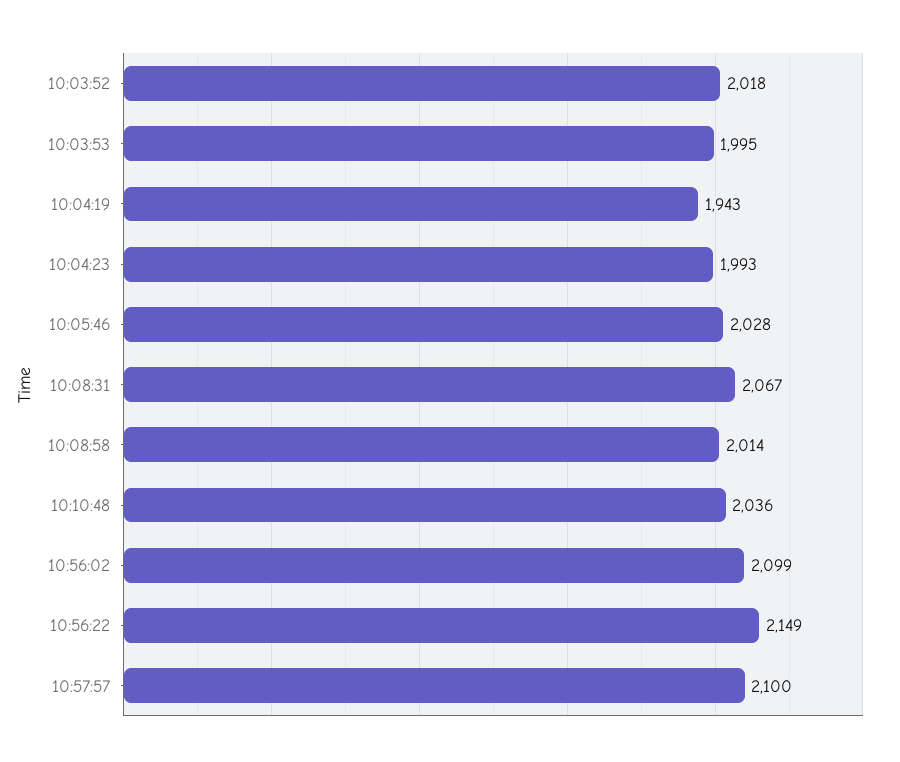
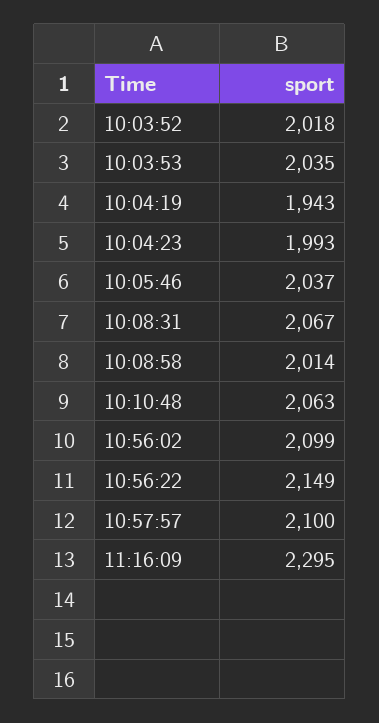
10:03:53: 1995 -> 2035
10:05:46: 2028 -> 2037
10:10:48: 2036 -> 2063
11:16:09: none -> 2295

